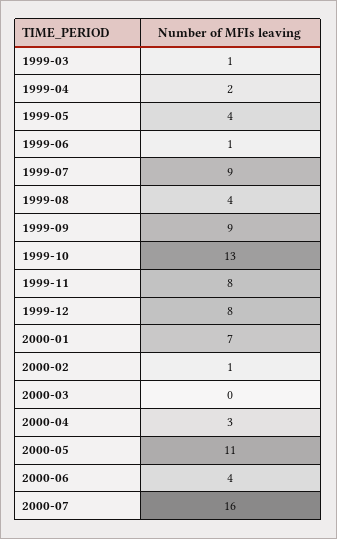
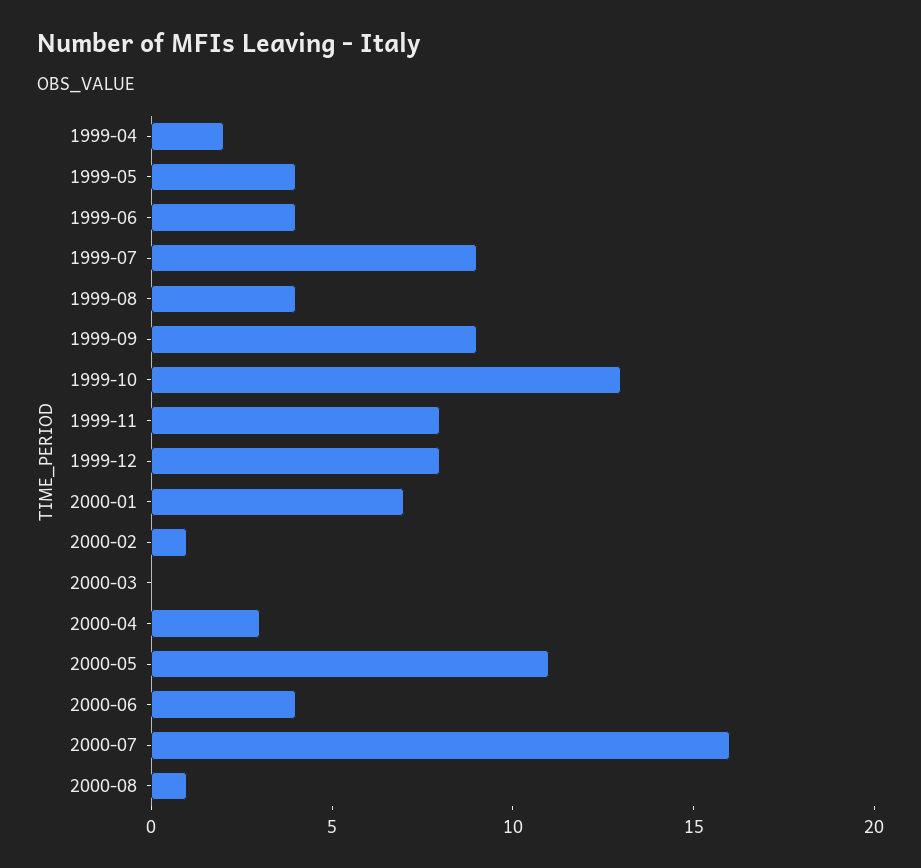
1999-03: 1 -> none
1999-06: 1 -> 4
2000-08: none -> 1

